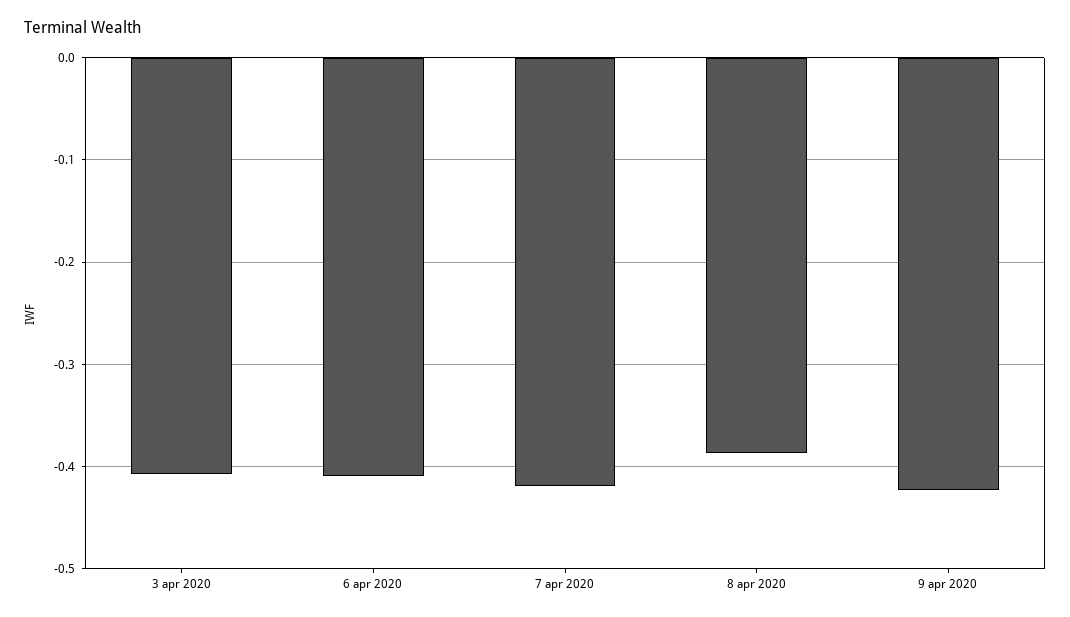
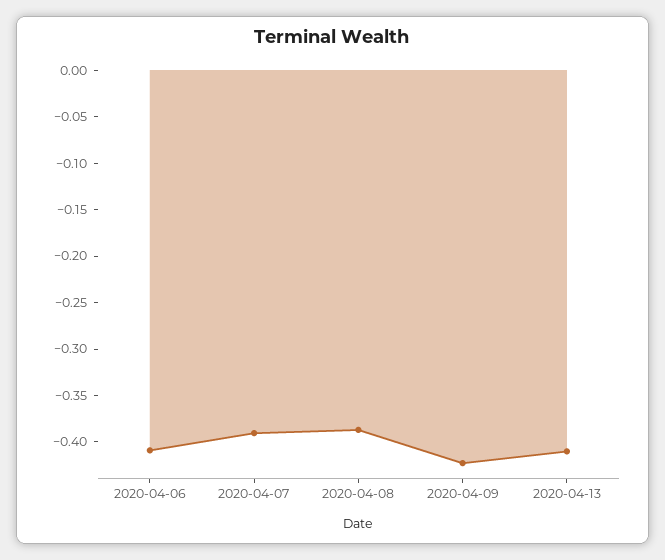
3 apr 2020: -0.41 -> none
7 apr 2020: -0.42 -> -0.39
2020-04-13: none -> -0.41

